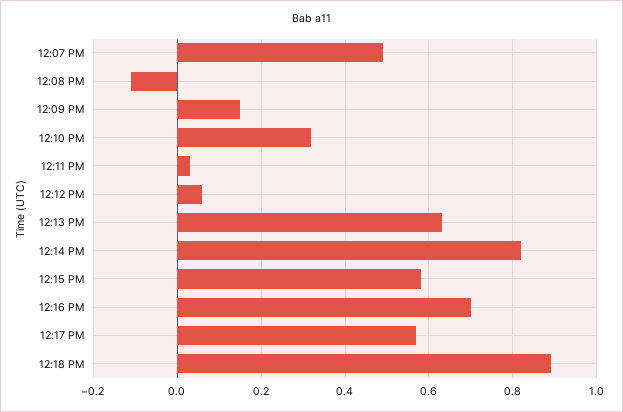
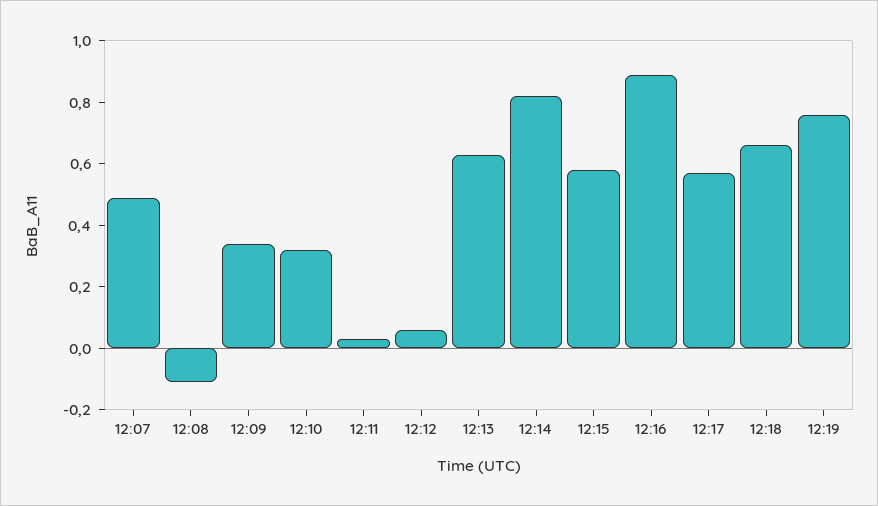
12:09 PM: 0.15 -> 0.35
12:16 PM: 0.7 -> 0.9
12:18 PM: 0.9 -> 0.65
12:19: none -> 0.75

